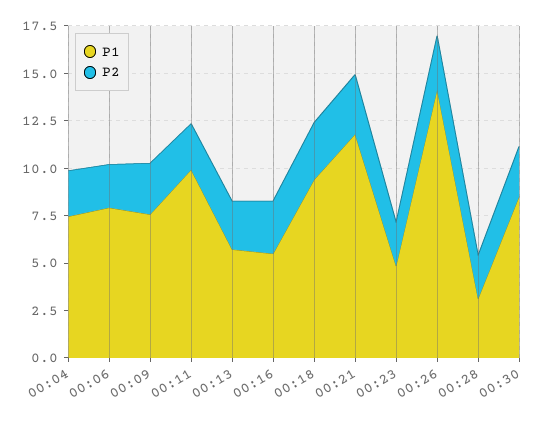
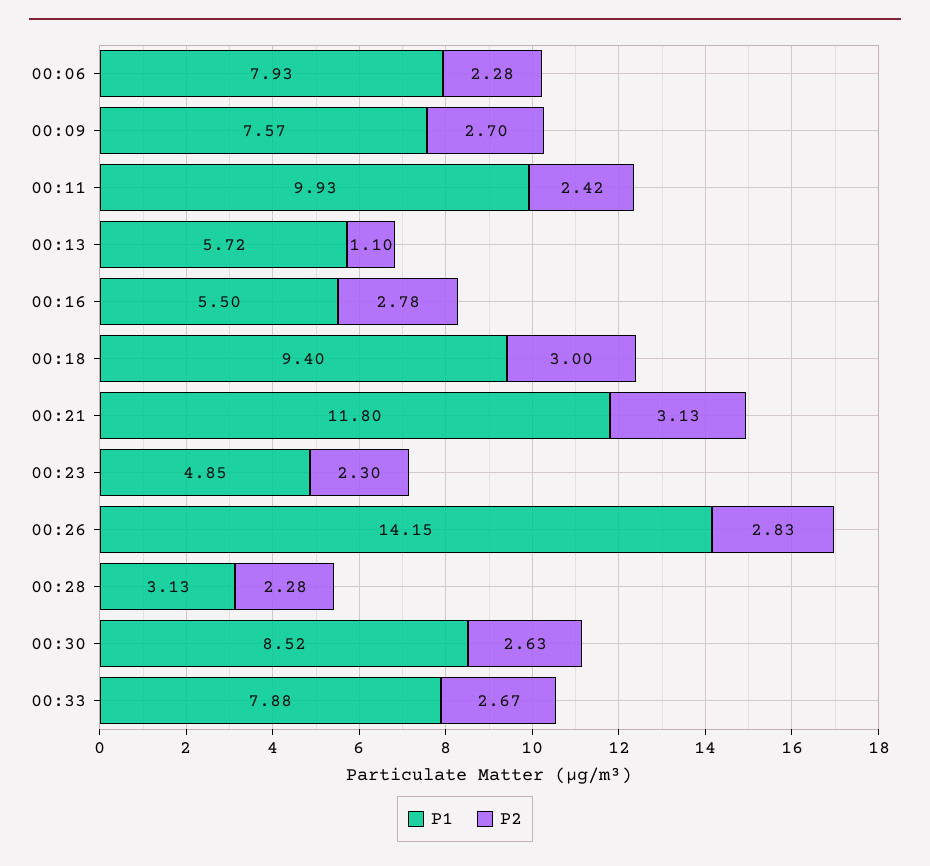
P1, 00:04: 7.5 -> none
P2, 00:04: 2.5 -> none
P2, 00:13: 2.5 -> 1.1
P1, 00:33: none -> 7.88
P2, 00:33: none -> 2.67

